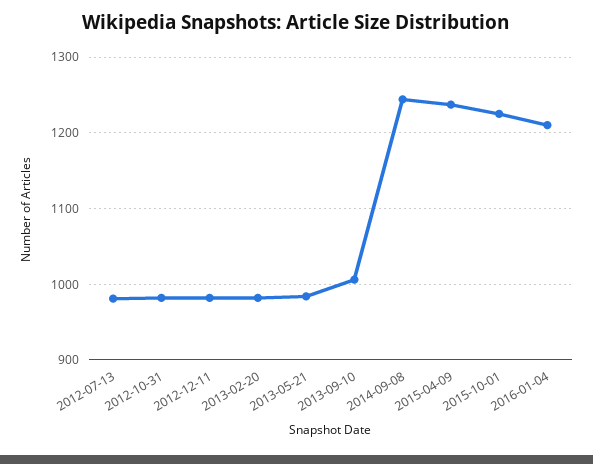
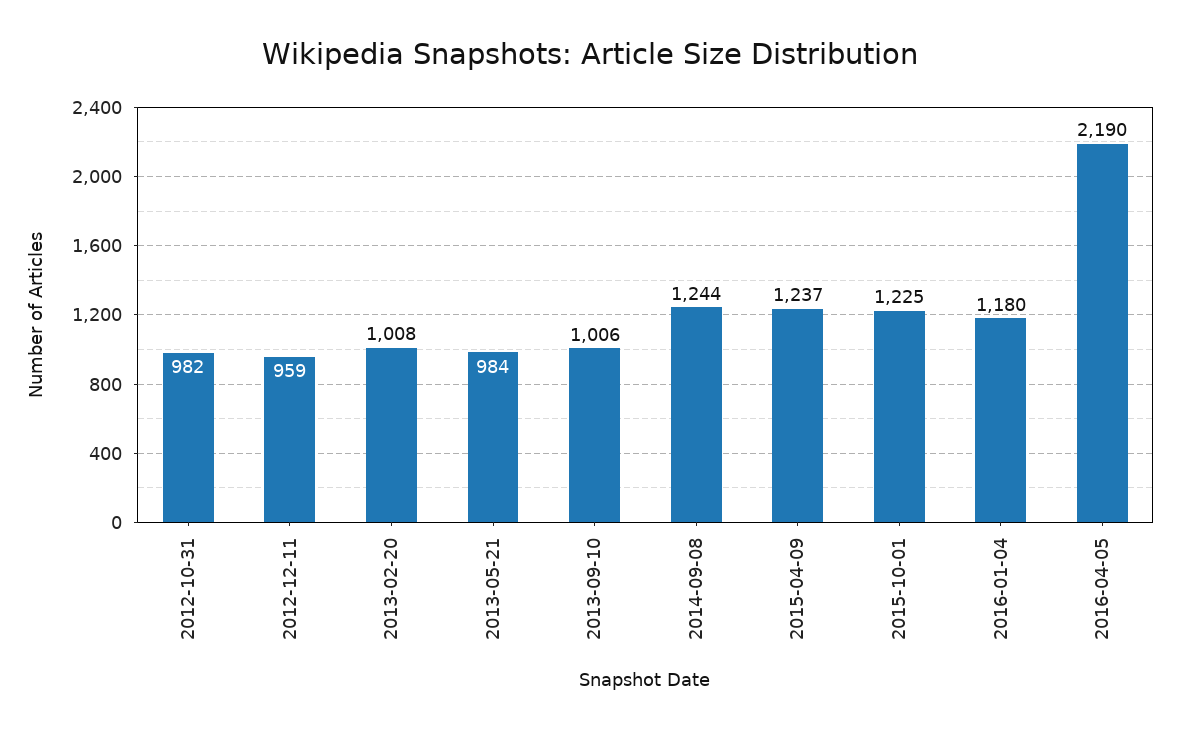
2012-07-13: 980 -> none
2012-12-11: 980 -> 959
2013-02-20: 980 -> 1008
2016-01-04: 1210 -> 1180
2016-04-05: none -> 2190

